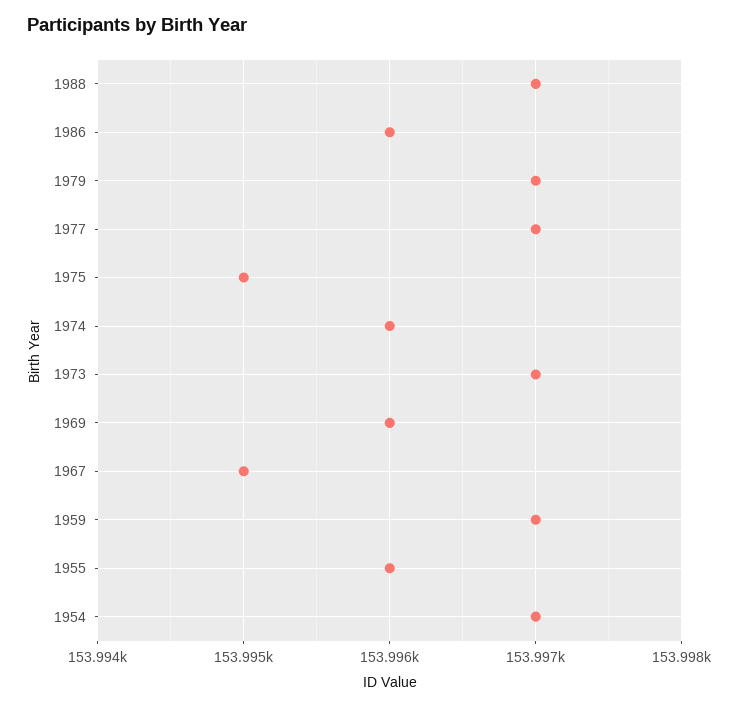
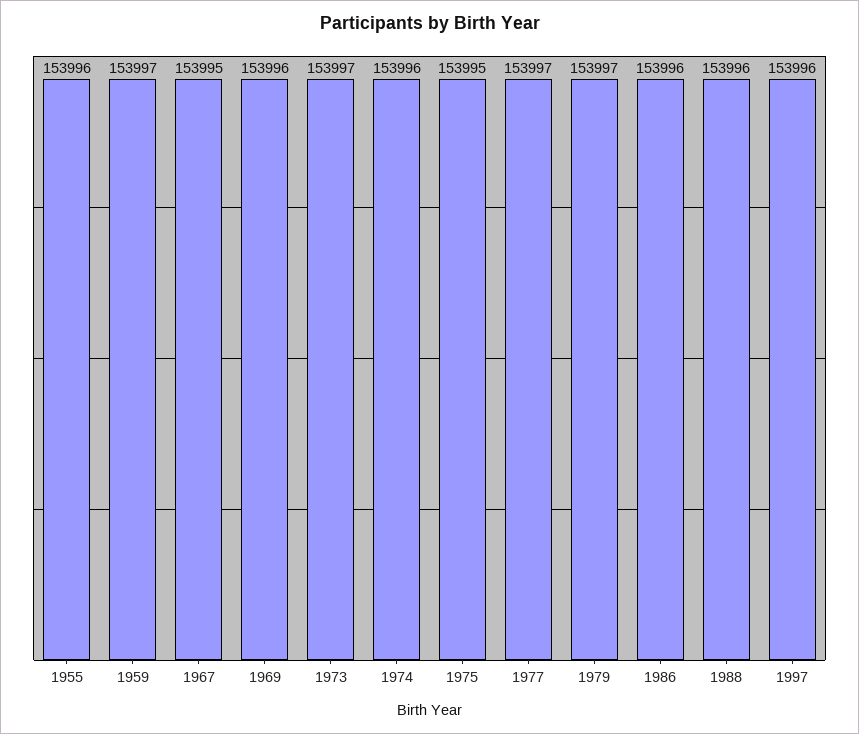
1988: 153997 -> 153996
1954: 153997 -> none
1997: none -> 153996

